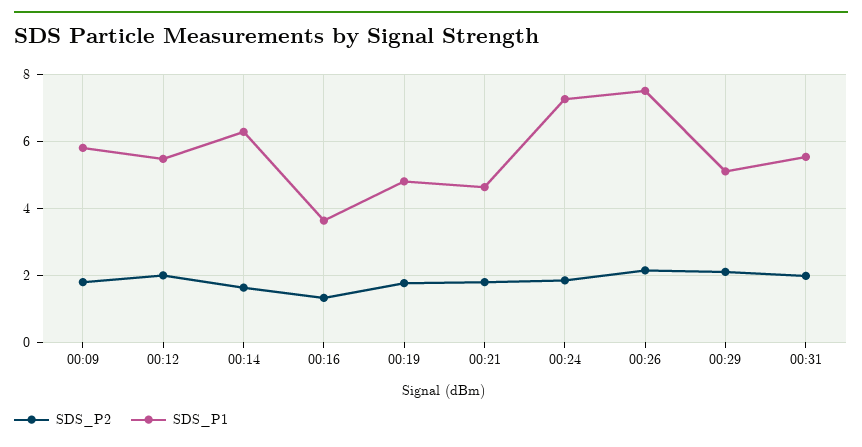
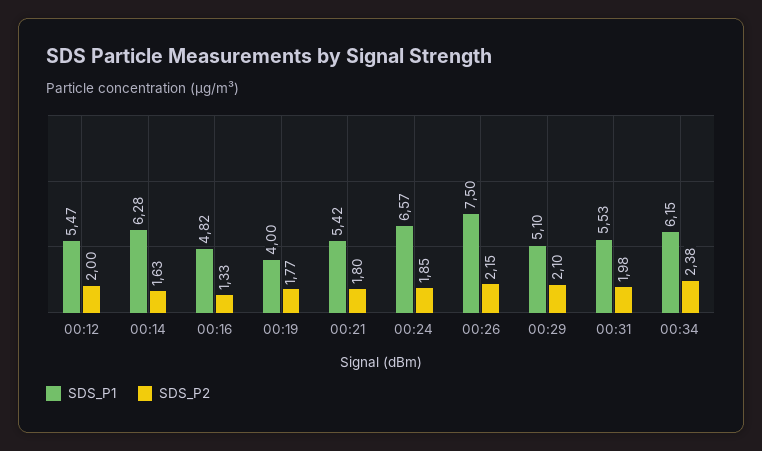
SDS_P2, 00:09: 1.8 -> none
SDS_P1, 00:09: 5.8 -> none
SDS_P1, 00:16: 3.6 -> 4.82
SDS_P1, 00:19: 4.8 -> 4
SDS_P1, 00:21: 4.6 -> 5.42
SDS_P1, 00:24: 7.2 -> 6.57
SDS_P1, 00:34: none -> 6.15
SDS_P2, 00:34: none -> 2.38

